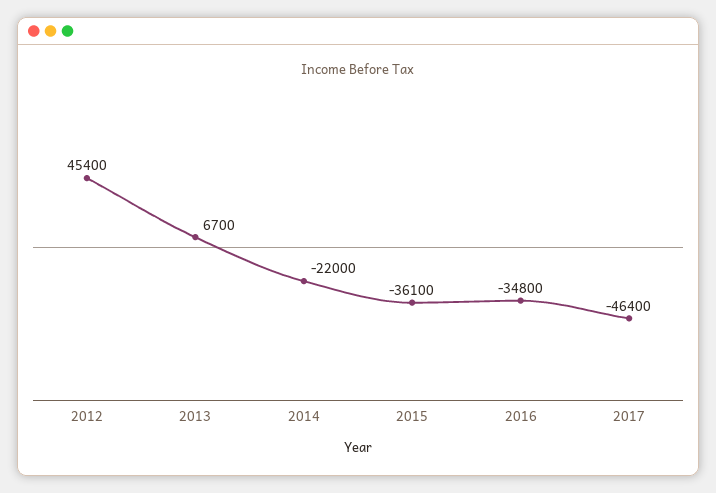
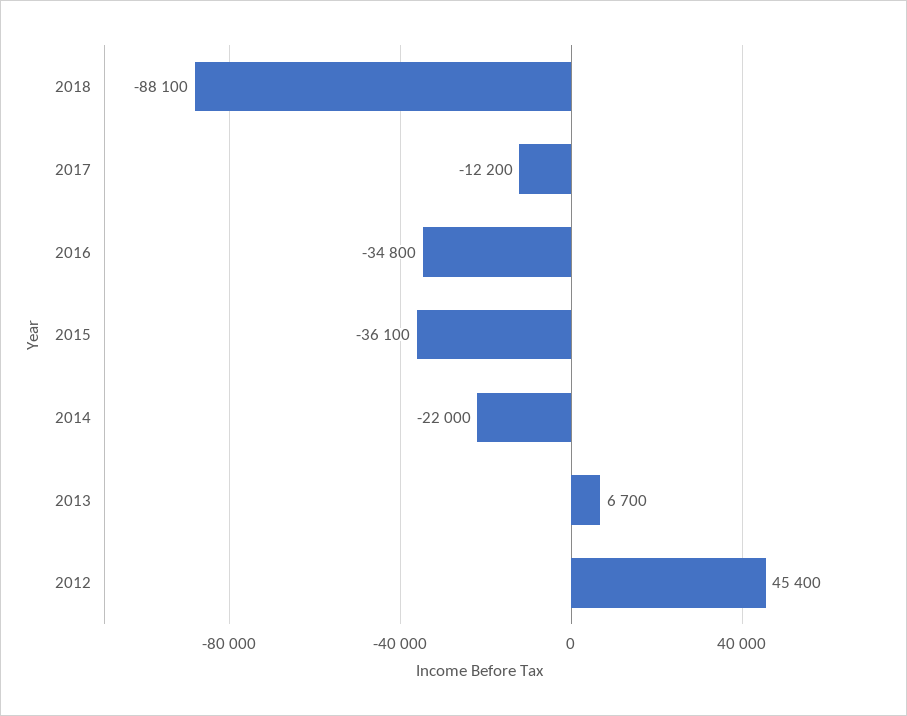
2017: -46400 -> -12200
2018: none -> -88100

